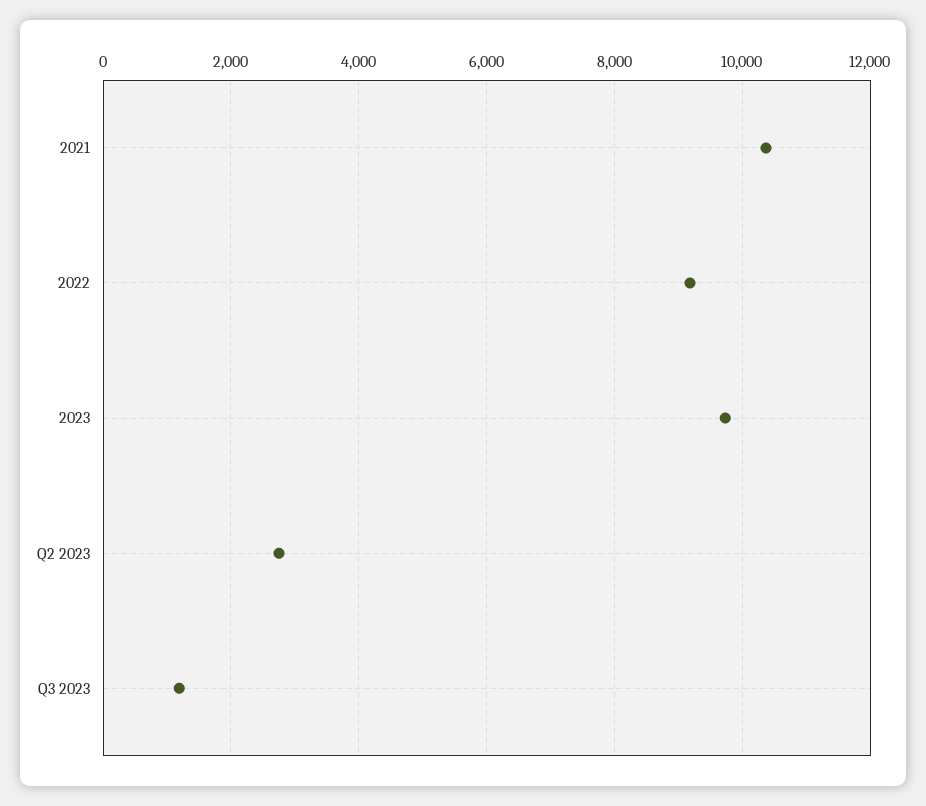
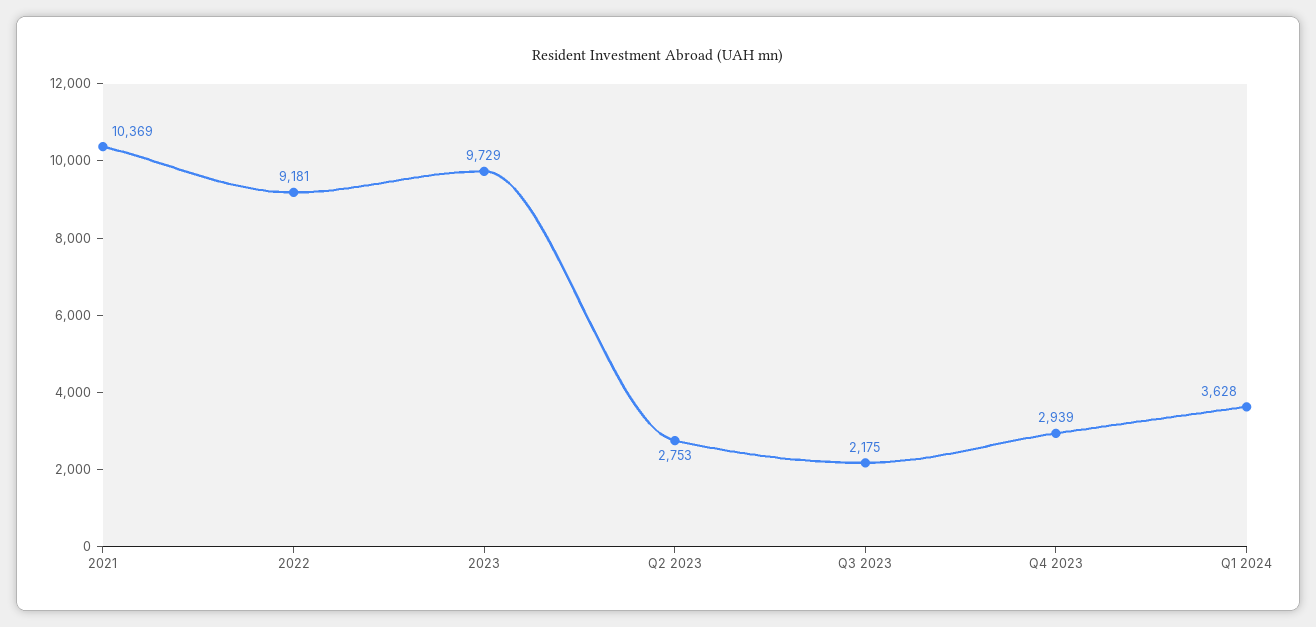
Q3 2023: 1200 -> 2175
Q4 2023: none -> 2939
Q1 2024: none -> 3628

